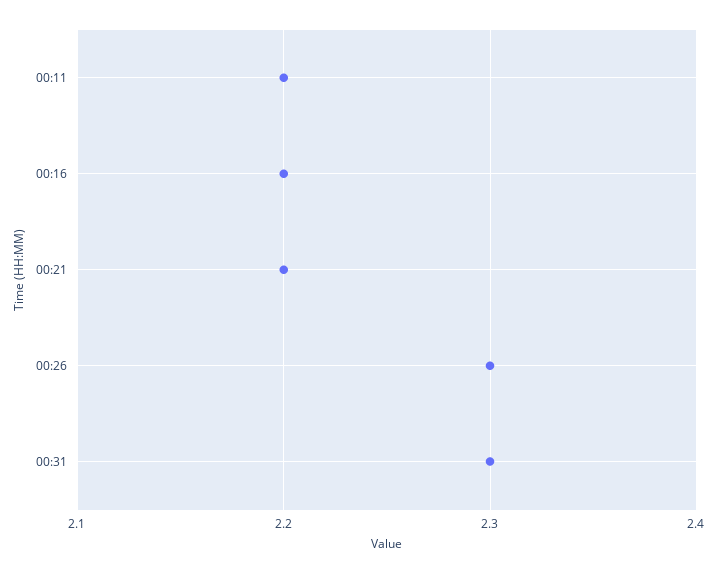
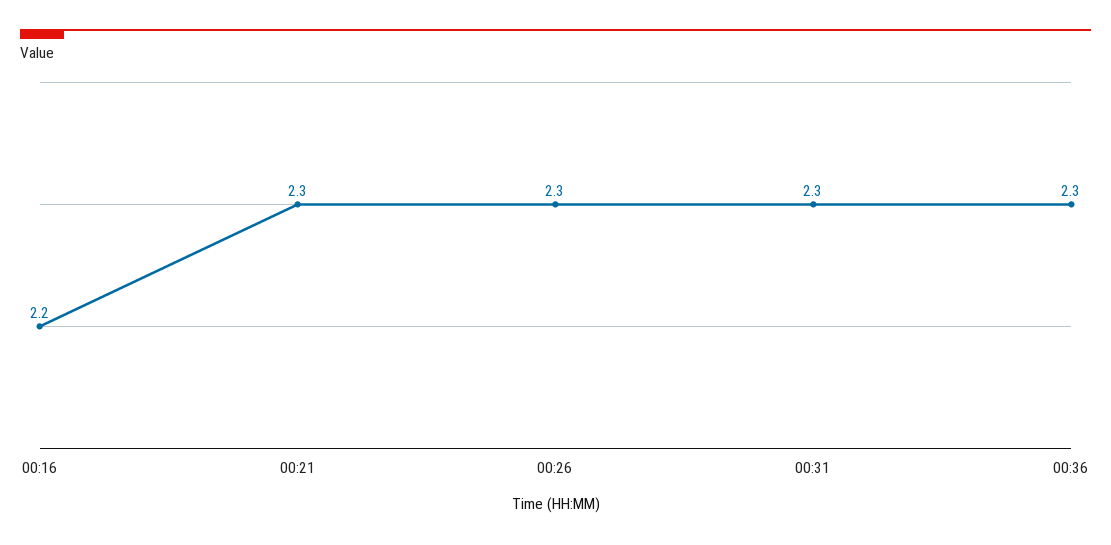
00:11: 2.2 -> none
00:21: 2.2 -> 2.3
00:36: none -> 2.3

